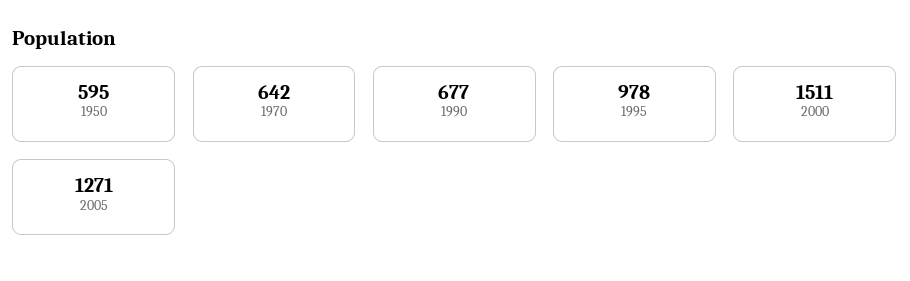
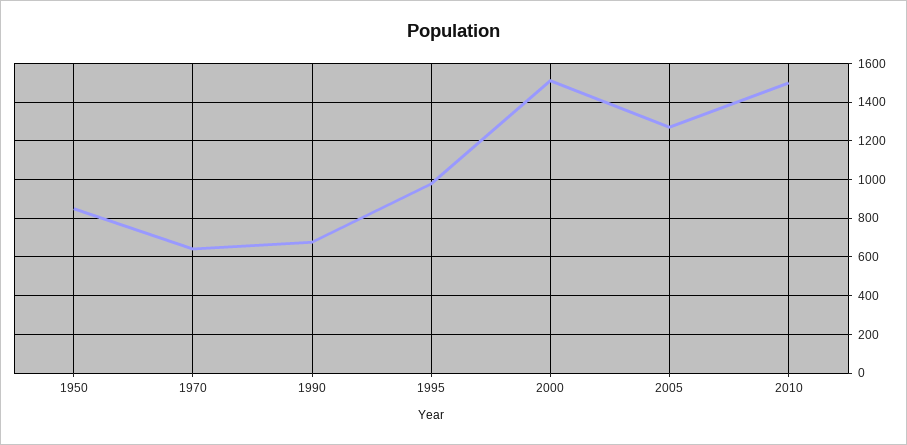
1950: 595 -> 850
2010: none -> 1500

